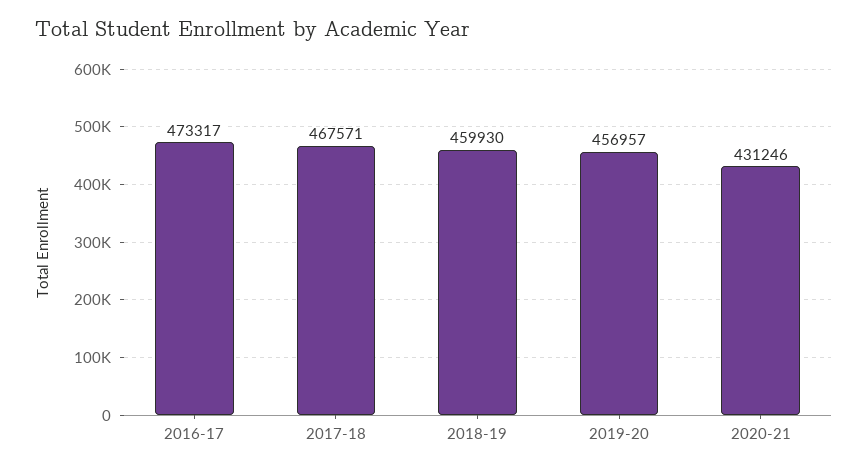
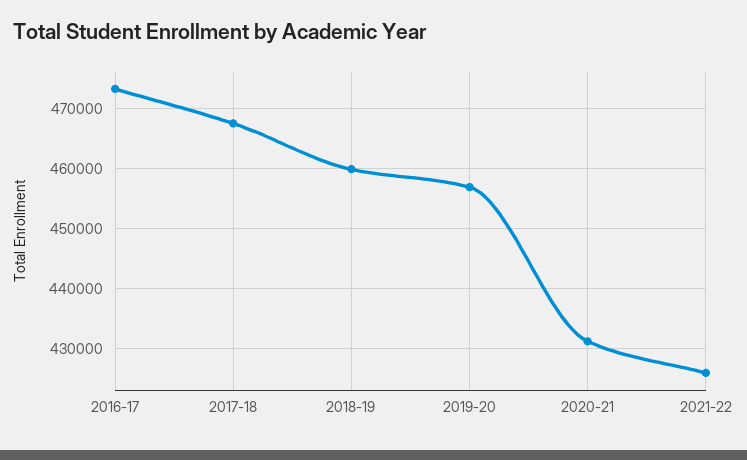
2021-22: none -> 426000

